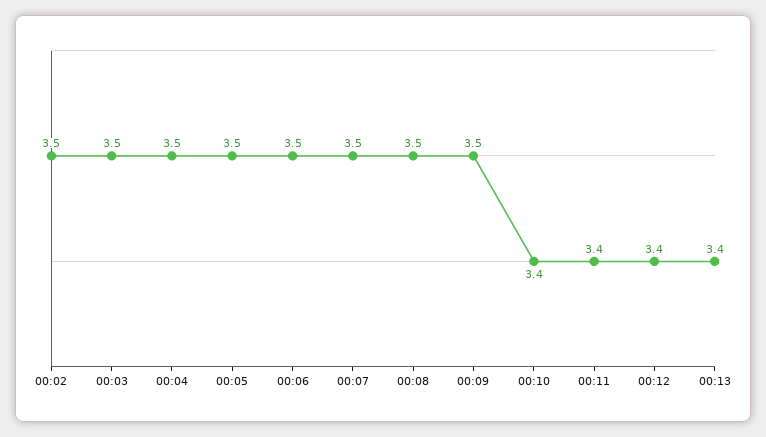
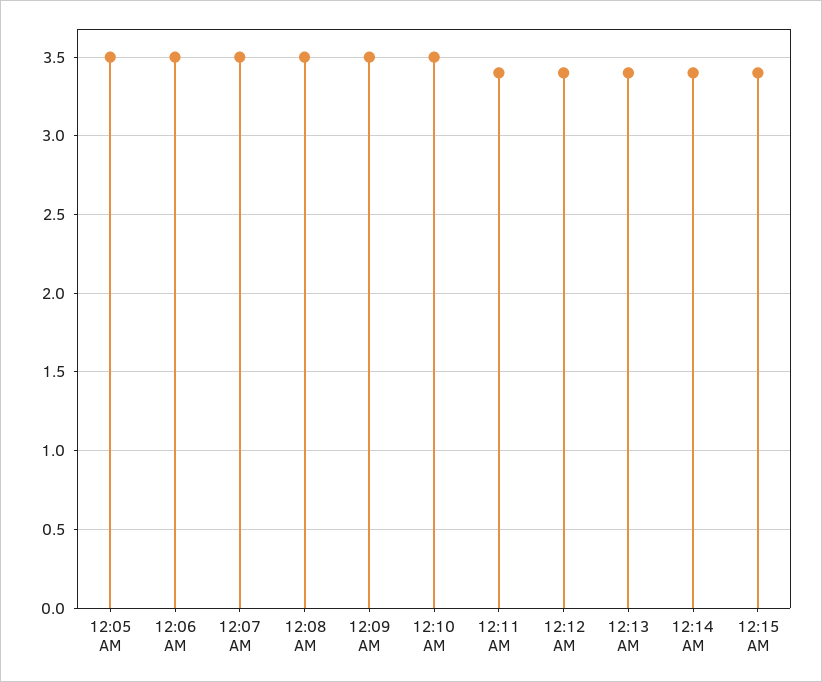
00:02: 3.5 -> none
00:03: 3.5 -> none
00:04: 3.5 -> none
00:10: 3.4 -> 3.5
12:14 AM: none -> 3.4
12:15 AM: none -> 3.4

